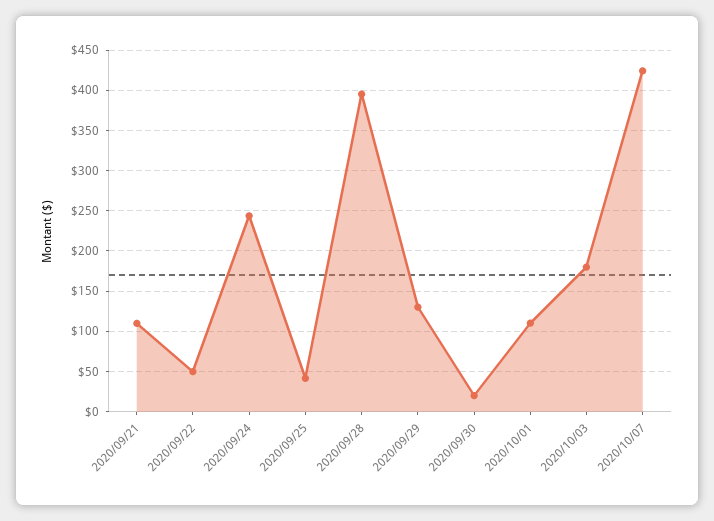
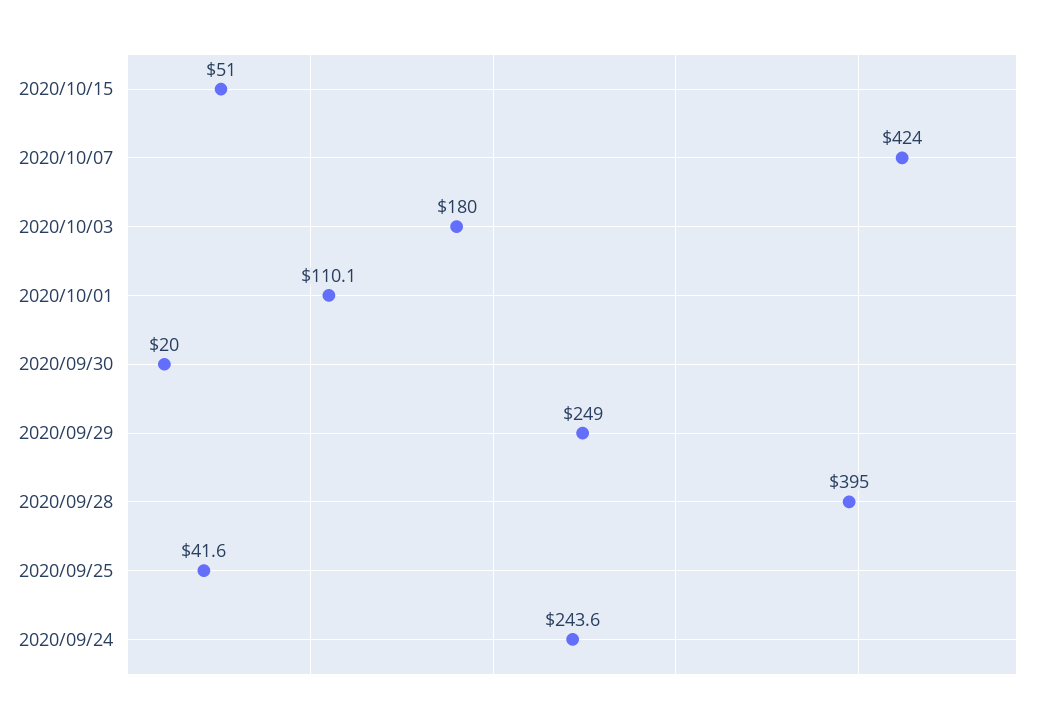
2020/09/21: 110 -> none
2020/09/22: 50 -> none
2020/09/29: 130 -> 249
2020/10/15: none -> 51

